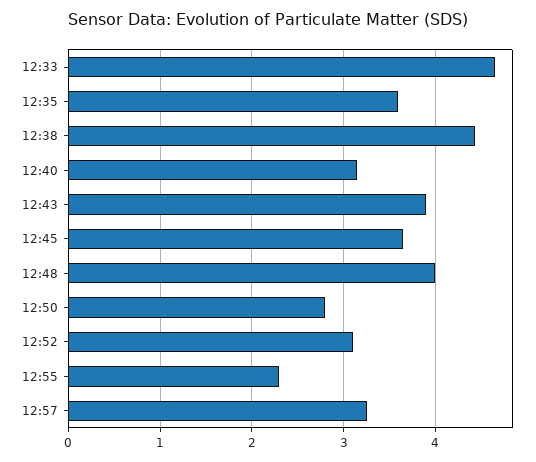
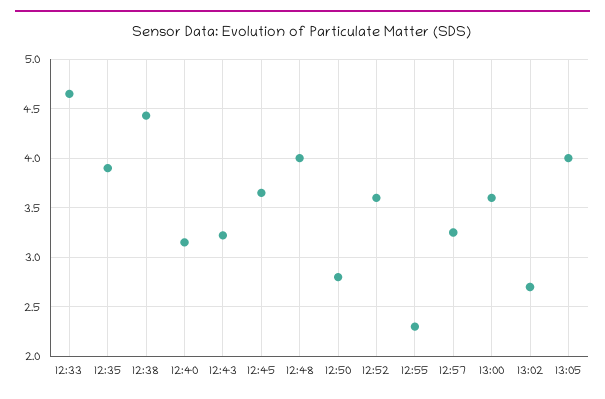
12:35: 3.6 -> 3.9
12:43: 3.9 -> 3.2
12:52: 3.1 -> 3.6
13:00: none -> 3.6
13:02: none -> 2.7
13:05: none -> 4

